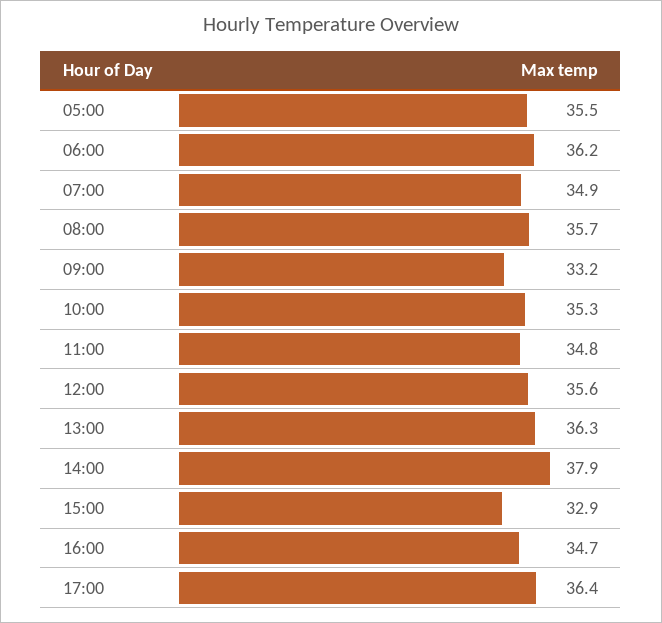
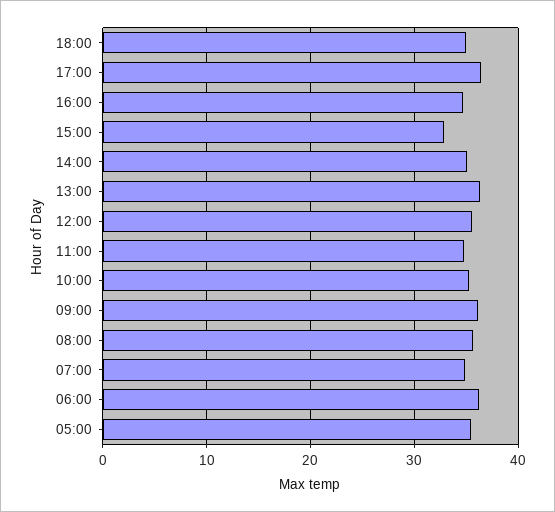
09:00: 33.2 -> 36
14:00: 37.9 -> 35
18:00: none -> 35

